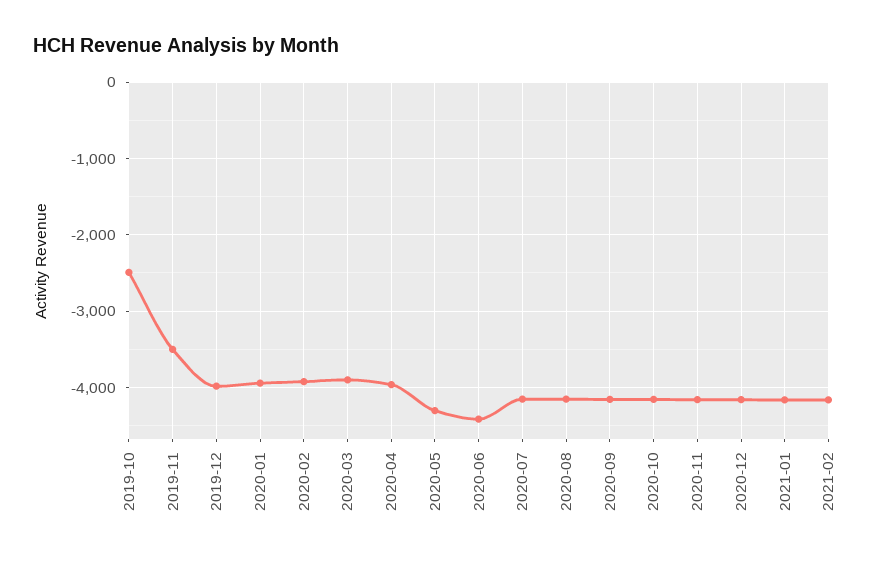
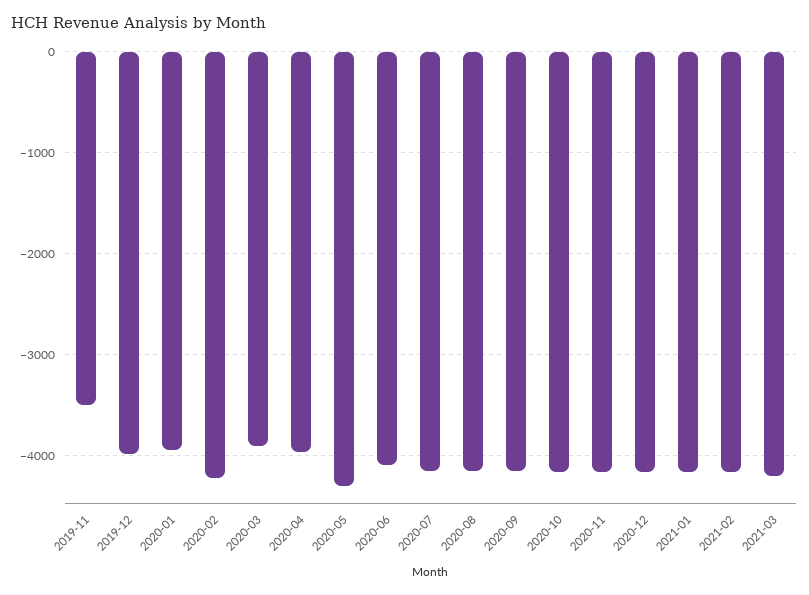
2019-10: -2500 -> none
2020-02: -3900 -> -4200
2020-06: -4400 -> -4100
2021-03: none -> -4200

